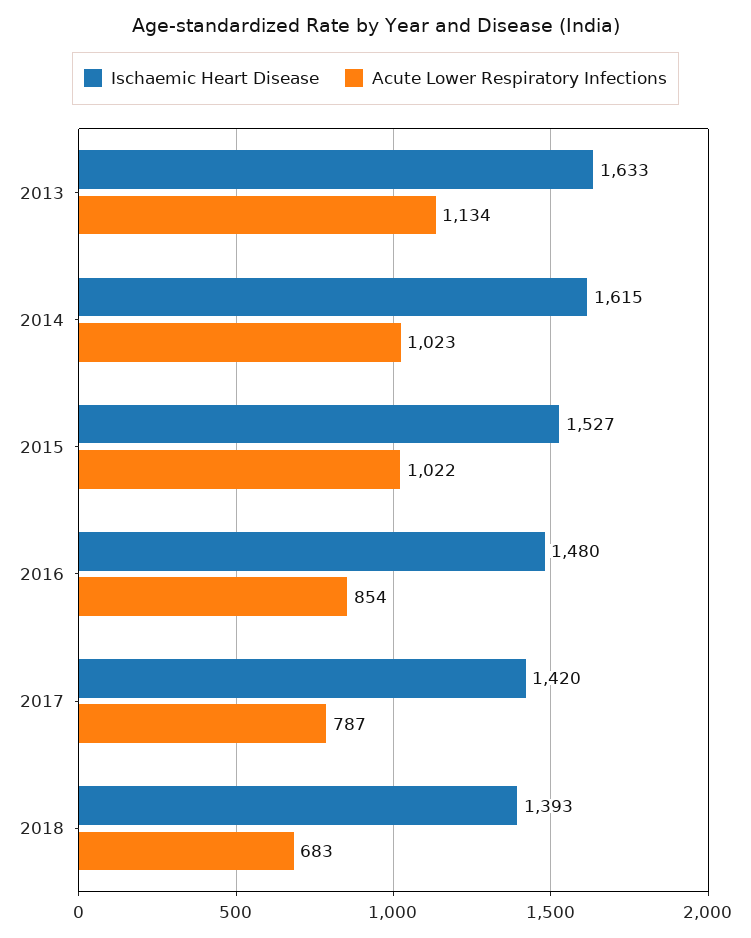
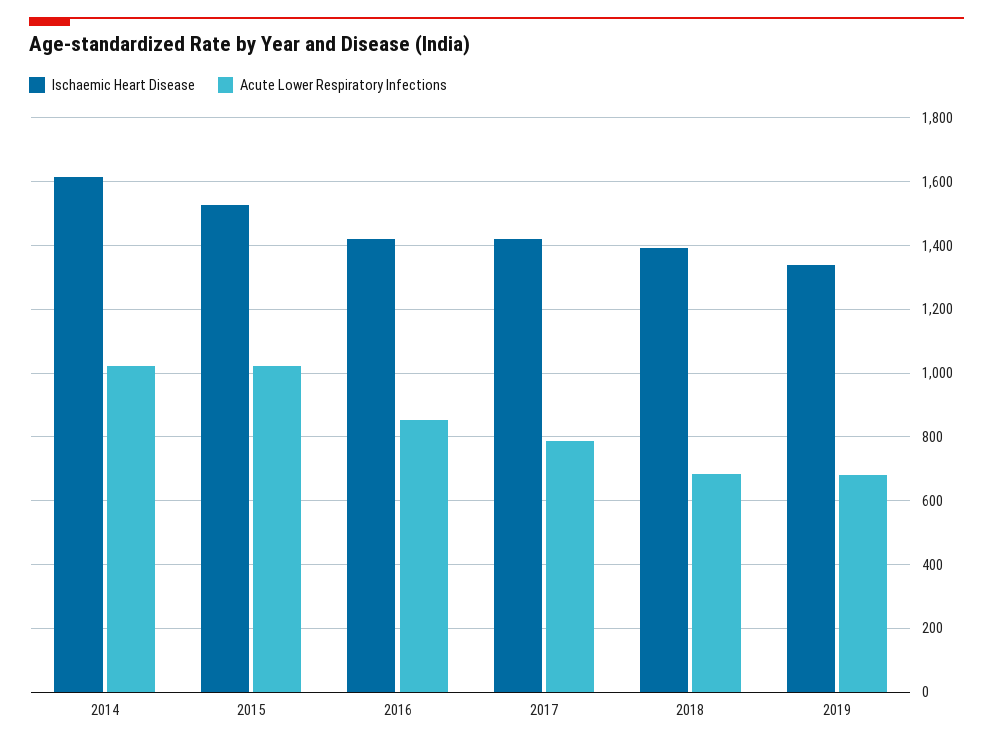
Ischaemic Heart Disease, 2013: 1633 -> none
Acute Lower Respiratory Infections, 2013: 1134 -> none
Ischaemic Heart Disease, 2016: 1480 -> 1420
Ischaemic Heart Disease, 2019: none -> 1340
Acute Lower Respiratory Infections, 2019: none -> 680

